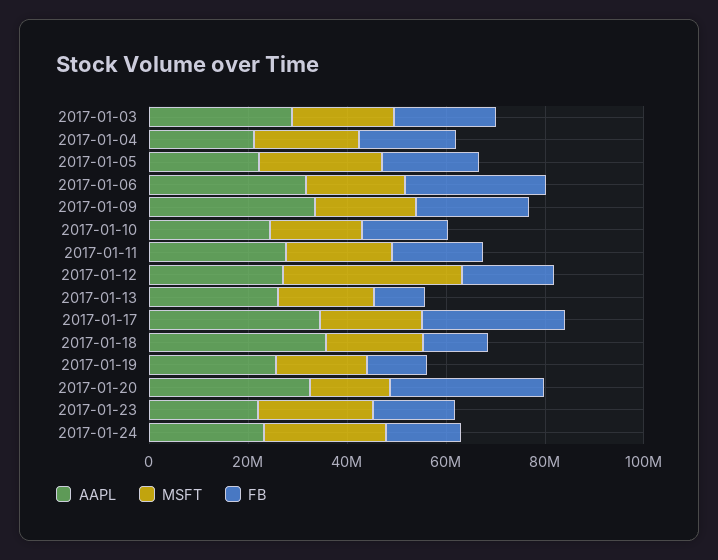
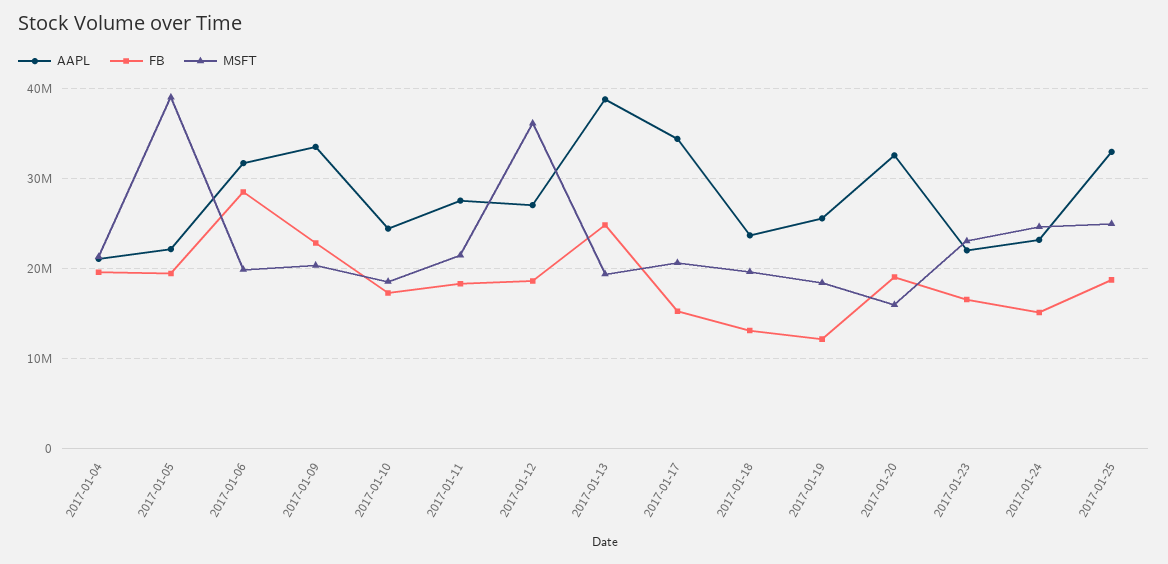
AAPL, 2017-01-03: 30000000 -> none
MSFT, 2017-01-03: 20000000 -> none
FB, 2017-01-03: 20000000 -> none
MSFT, 2017-01-05: 25000000 -> 39000000
AAPL, 2017-01-13: 25000000 -> 39000000
FB, 2017-01-13: 10000000 -> 25000000
FB, 2017-01-17: 30000000 -> 15000000
AAPL, 2017-01-18: 35000000 -> 24000000
FB, 2017-01-20: 30000000 -> 19000000
AAPL, 2017-01-25: none -> 33000000
FB, 2017-01-25: none -> 19000000
MSFT, 2017-01-25: none -> 25000000

